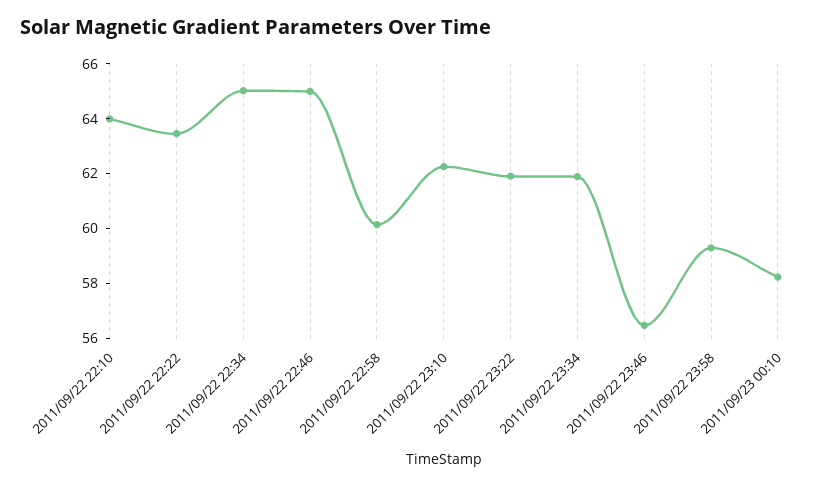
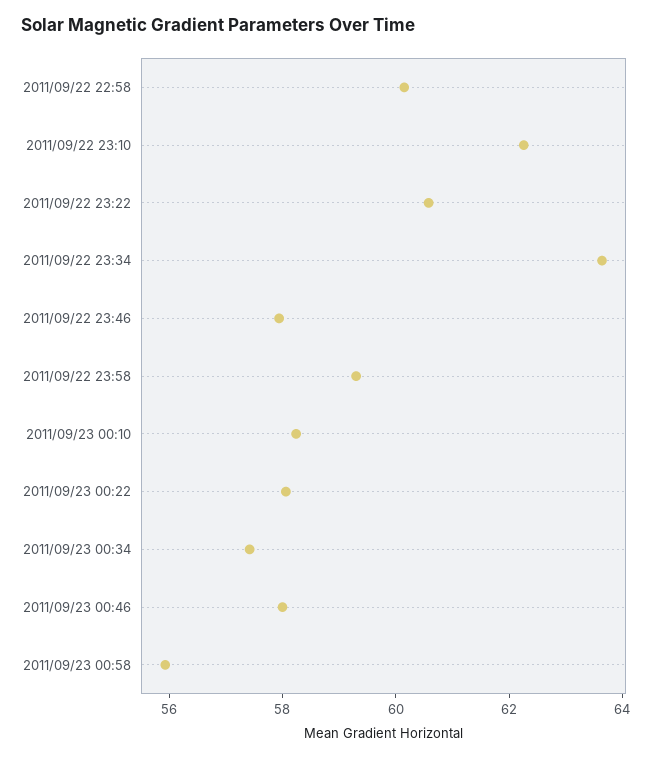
2011/09/22 22:10: 64 -> none
2011/09/22 22:22: 63.5 -> none
2011/09/22 22:34: 65 -> none
2011/09/22 22:46: 65 -> none
2011/09/22 23:22: 62 -> 60.5
2011/09/22 23:34: 62 -> 63.5
2011/09/22 23:46: 56.5 -> 58
2011/09/23 00:22: none -> 58
2011/09/23 00:34: none -> 57.5
2011/09/23 00:46: none -> 58
2011/09/23 00:58: none -> 56

